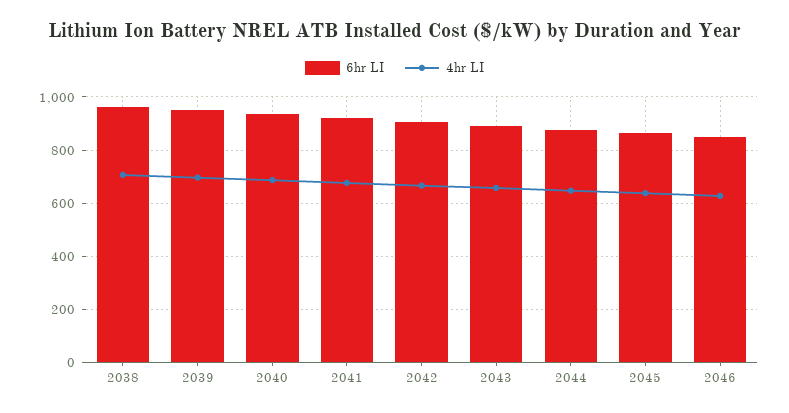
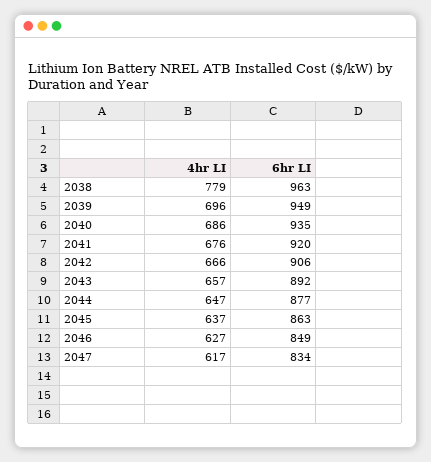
4hr LI, 2038: 700 -> 779
4hr LI, 2047: none -> 617
6hr LI, 2047: none -> 834

